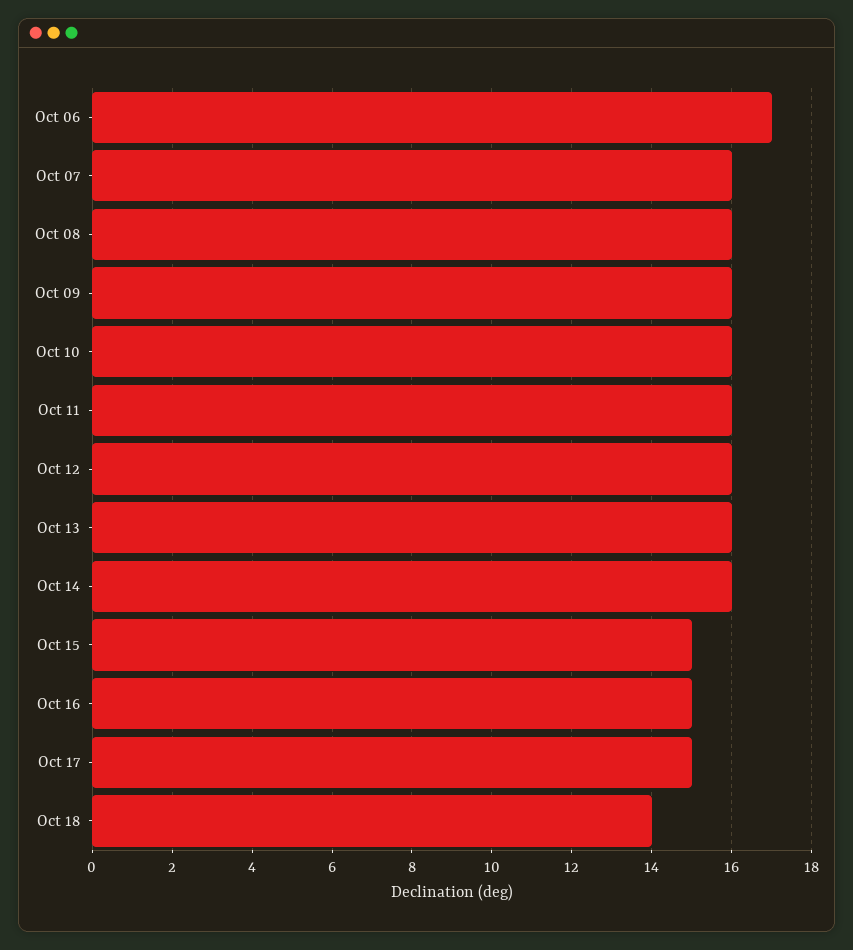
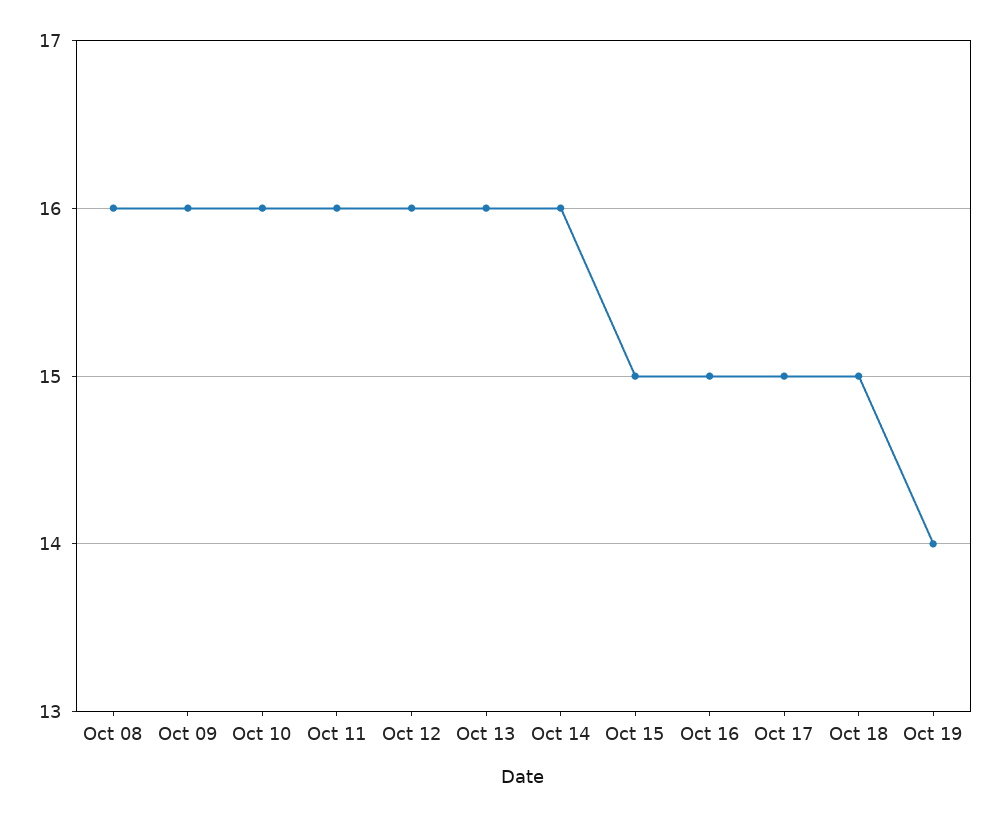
Oct 06: 17 -> none
Oct 07: 16 -> none
Oct 18: 14 -> 15
Oct 19: none -> 14

